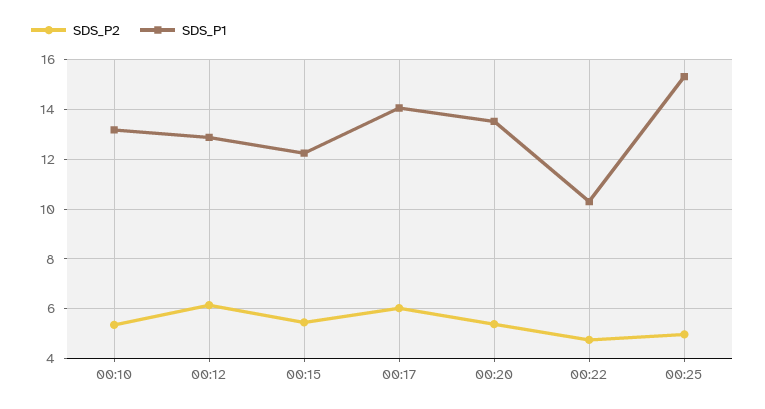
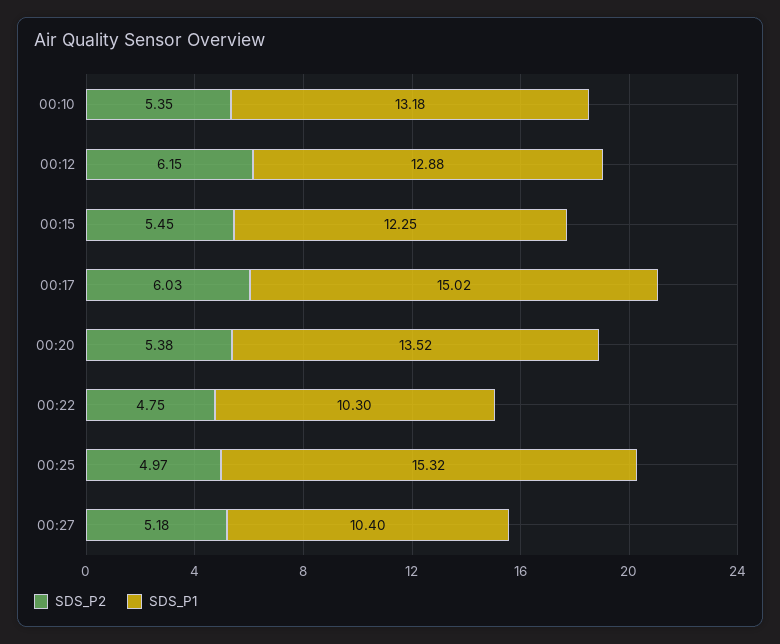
SDS_P1, 00:17: 14 -> 15.02
SDS_P2, 00:27: none -> 5.18
SDS_P1, 00:27: none -> 10.4

